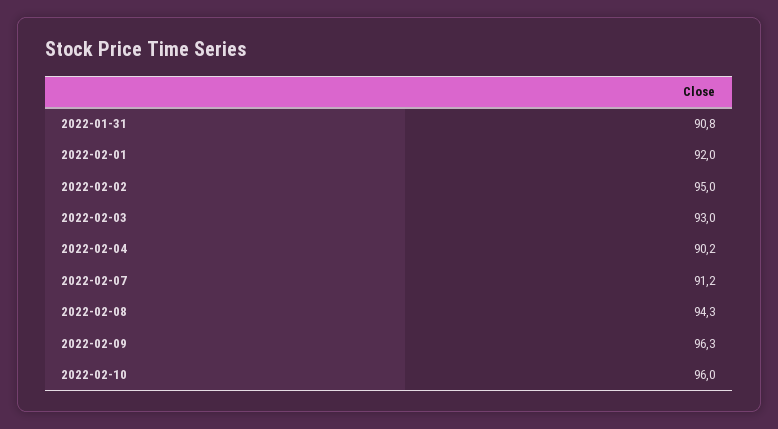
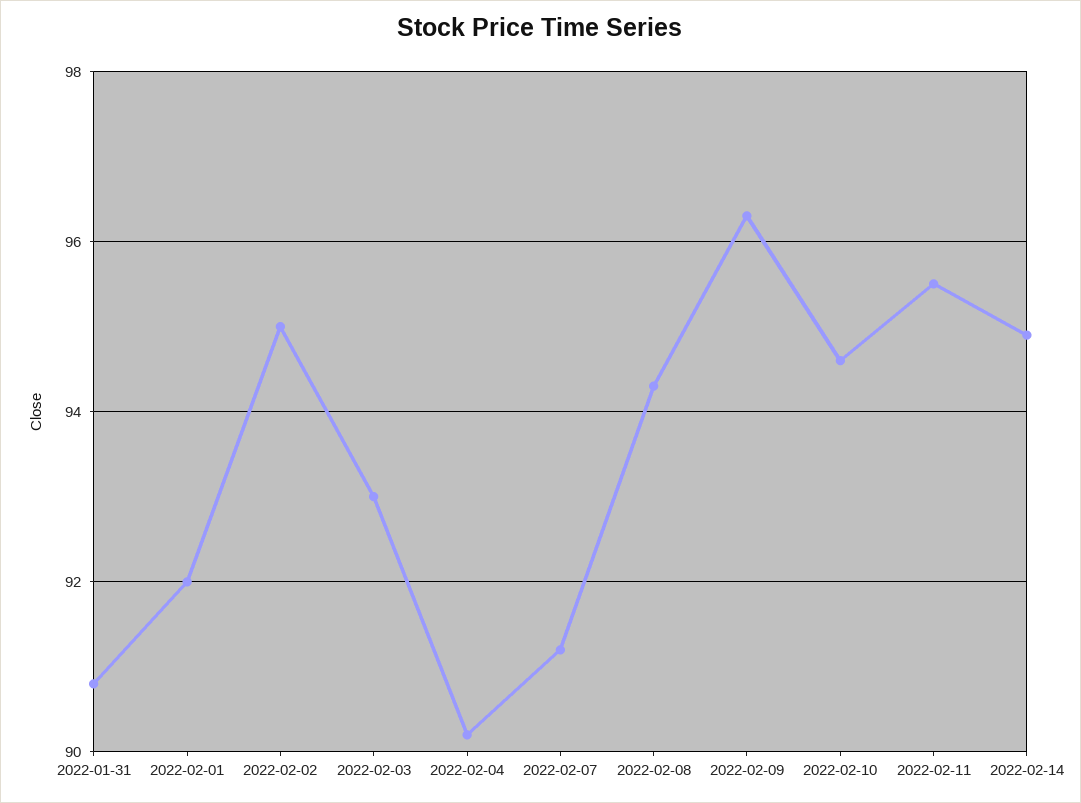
2022-02-10: 96 -> 94.5
2022-02-11: none -> 95.5
2022-02-14: none -> 95

